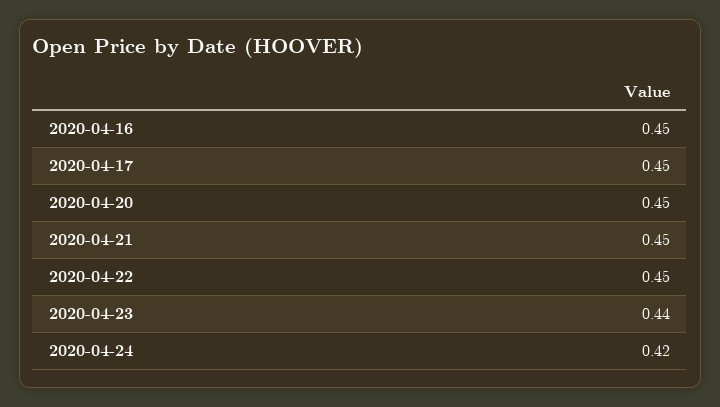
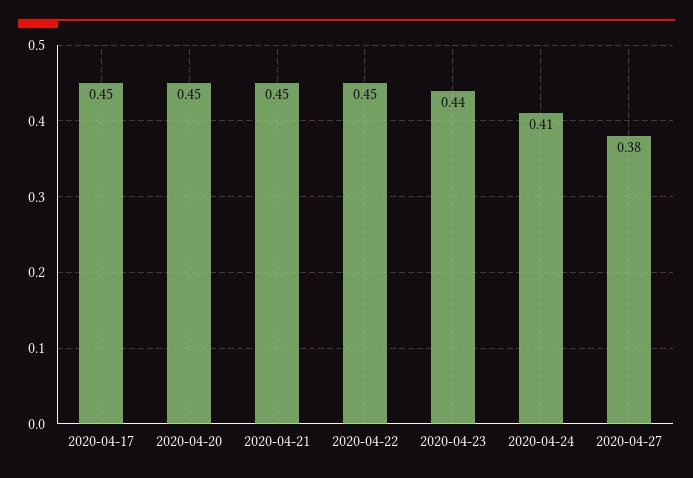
2020-04-16: 0.45 -> none
2020-04-24: 0.42 -> 0.41
2020-04-27: none -> 0.38

